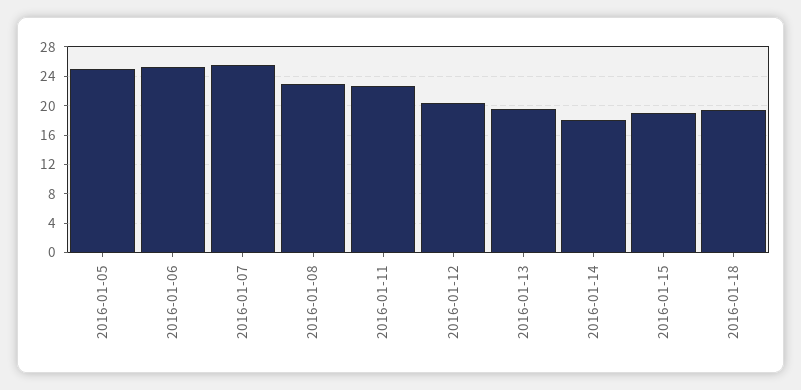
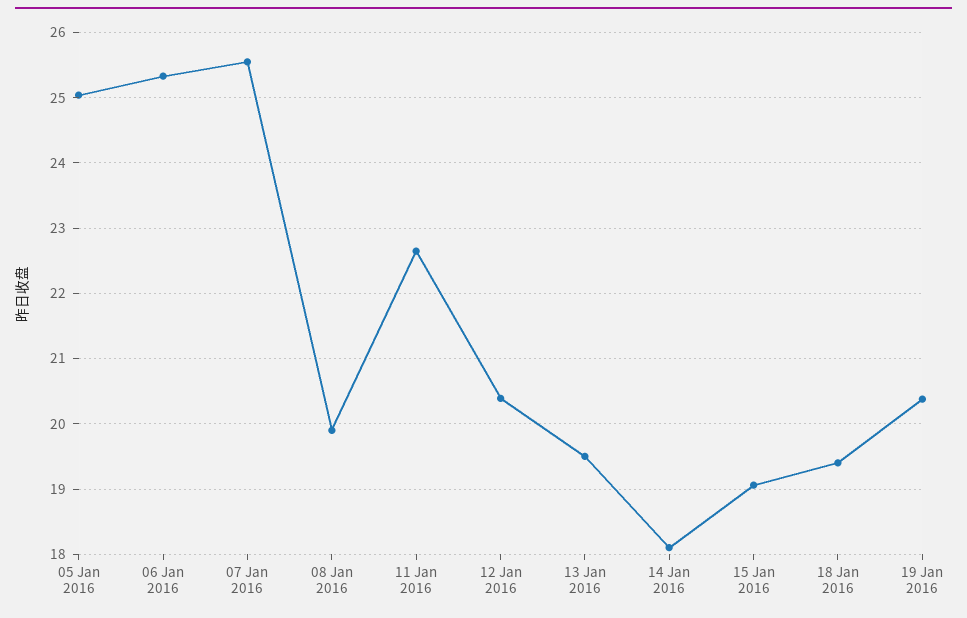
2016-01-08: 23 -> 19.9
19 Jan 2016: none -> 20.4

